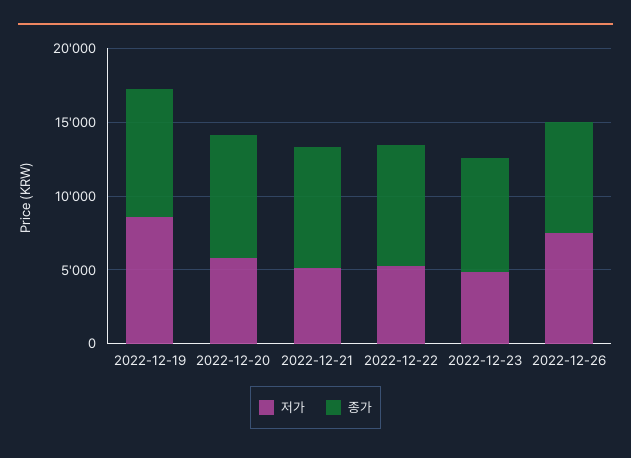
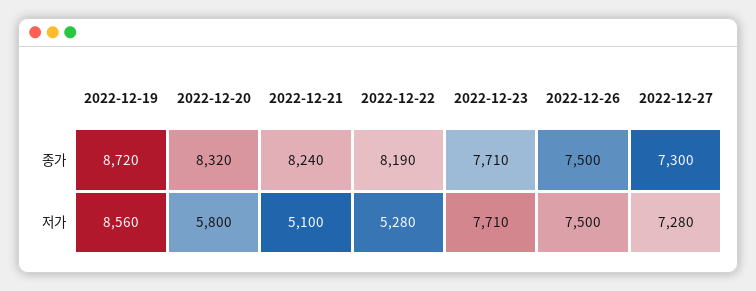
저가, 2022-12-23: 5000 -> 7710
종가, 2022-12-27: none -> 7300
저가, 2022-12-27: none -> 7280

